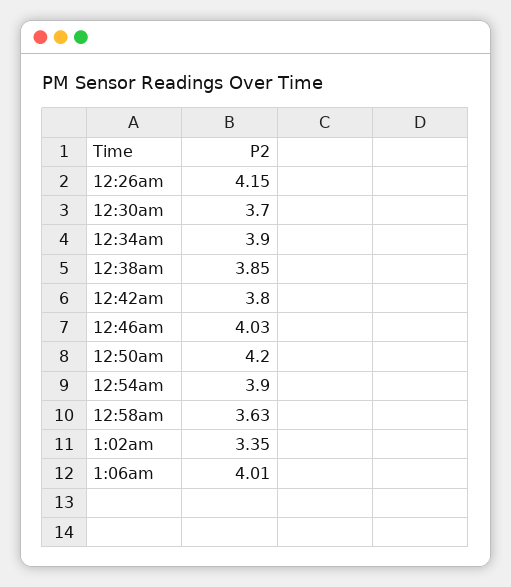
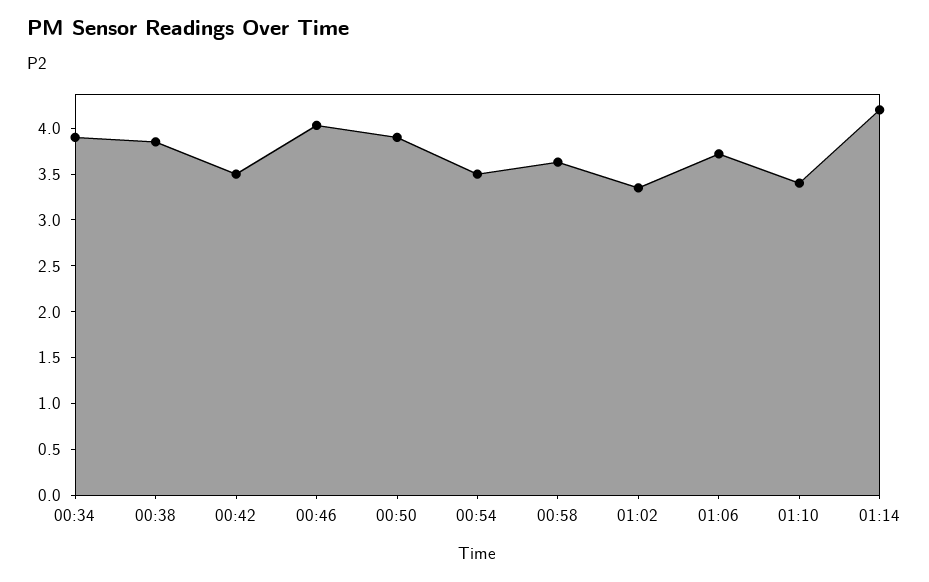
12:26am: 4.15 -> none
12:30am: 3.7 -> none
12:42am: 3.8 -> 3.5
12:50am: 4.2 -> 3.9
12:54am: 3.9 -> 3.5
1:06am: 4.01 -> 3.7
01:10: none -> 3.4
01:14: none -> 4.2

